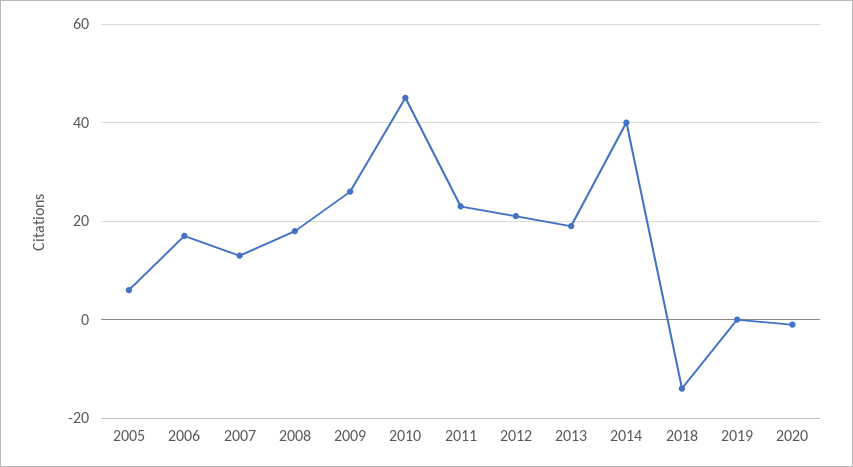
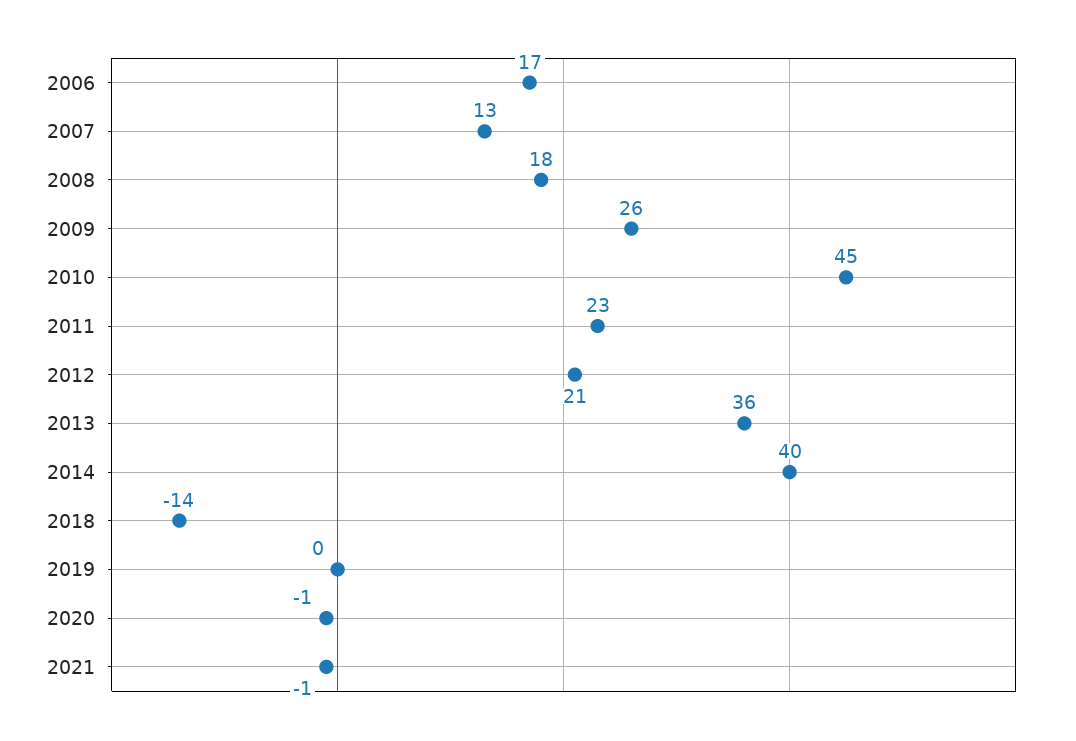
2005: 5 -> none
2013: 20 -> 36
2021: none -> -1

